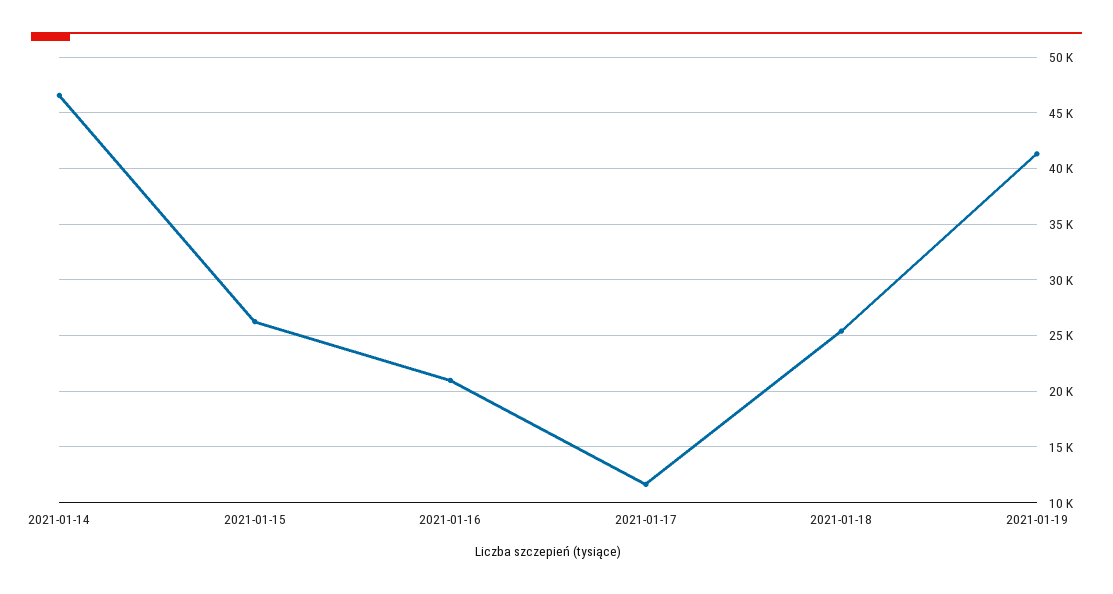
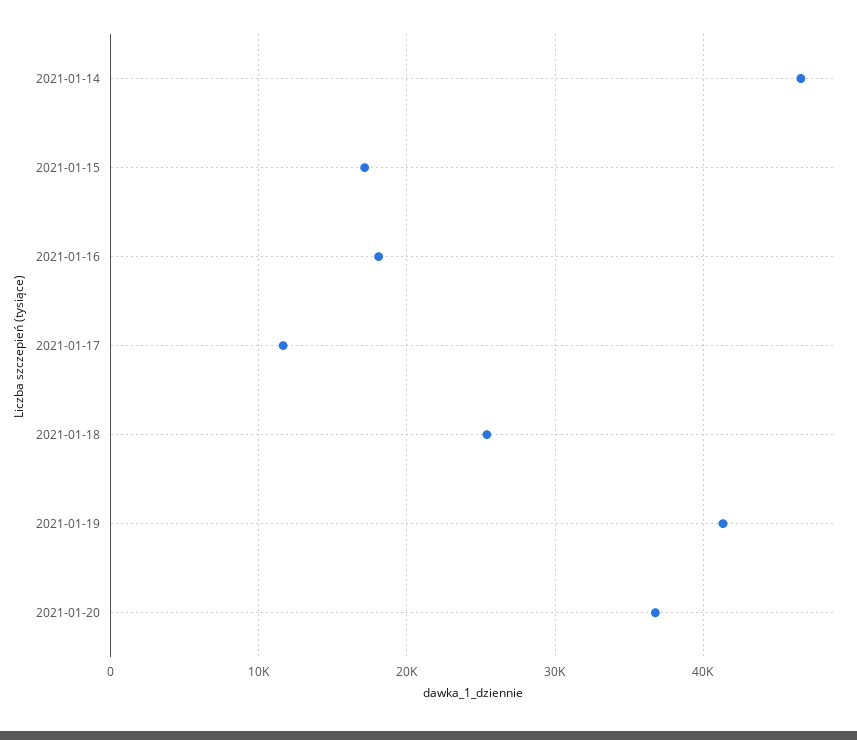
2021-01-15: 26000 -> 17000
2021-01-16: 21000 -> 18000
2021-01-20: none -> 37000

